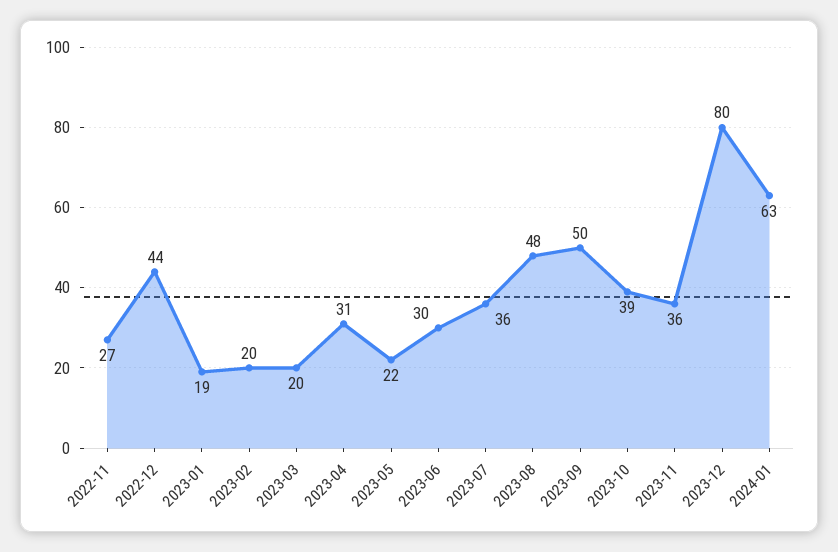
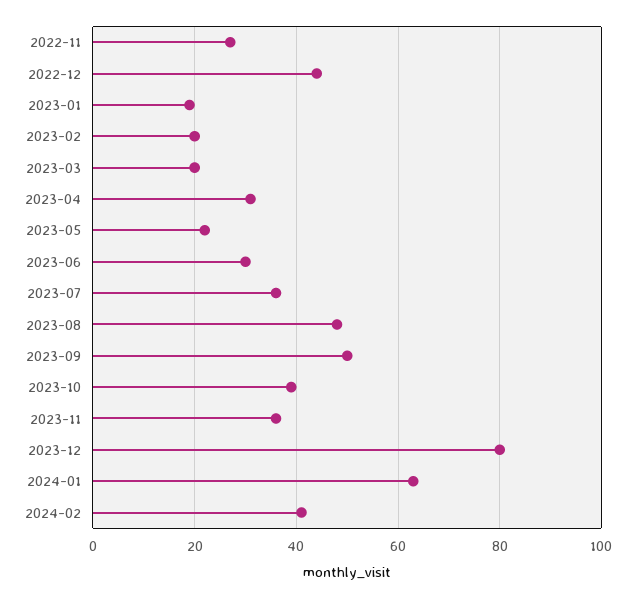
2024-02: none -> 40

